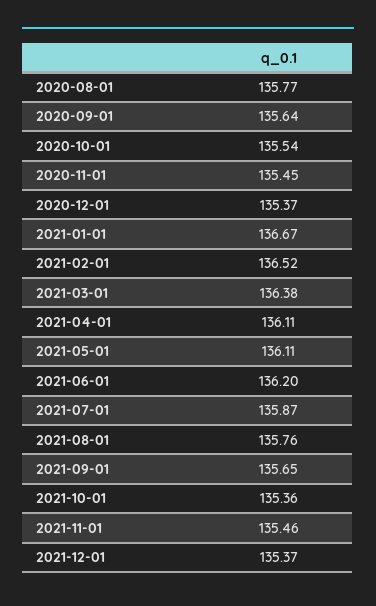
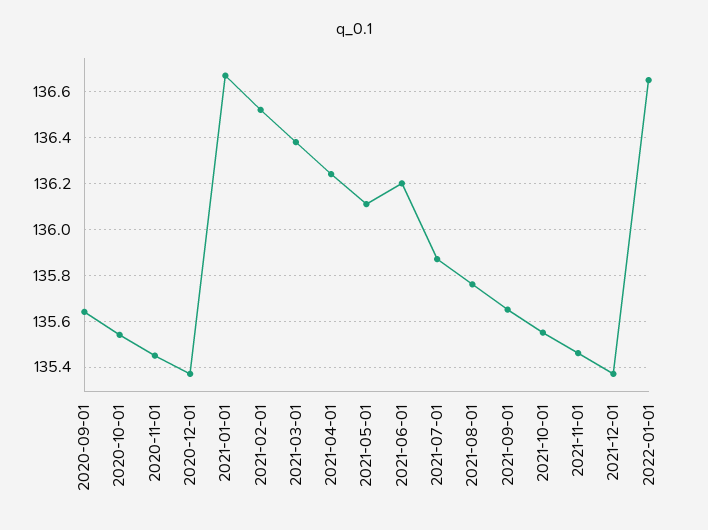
2020-08-01: 135.77 -> none
2021-04-01: 136.11 -> 136.25
2021-10-01: 135.36 -> 135.55
2022-01-01: none -> 136.65

